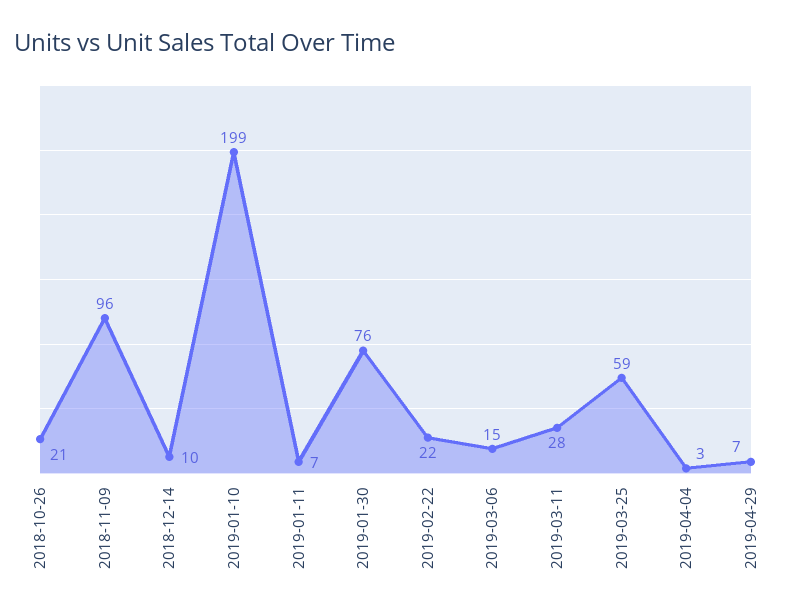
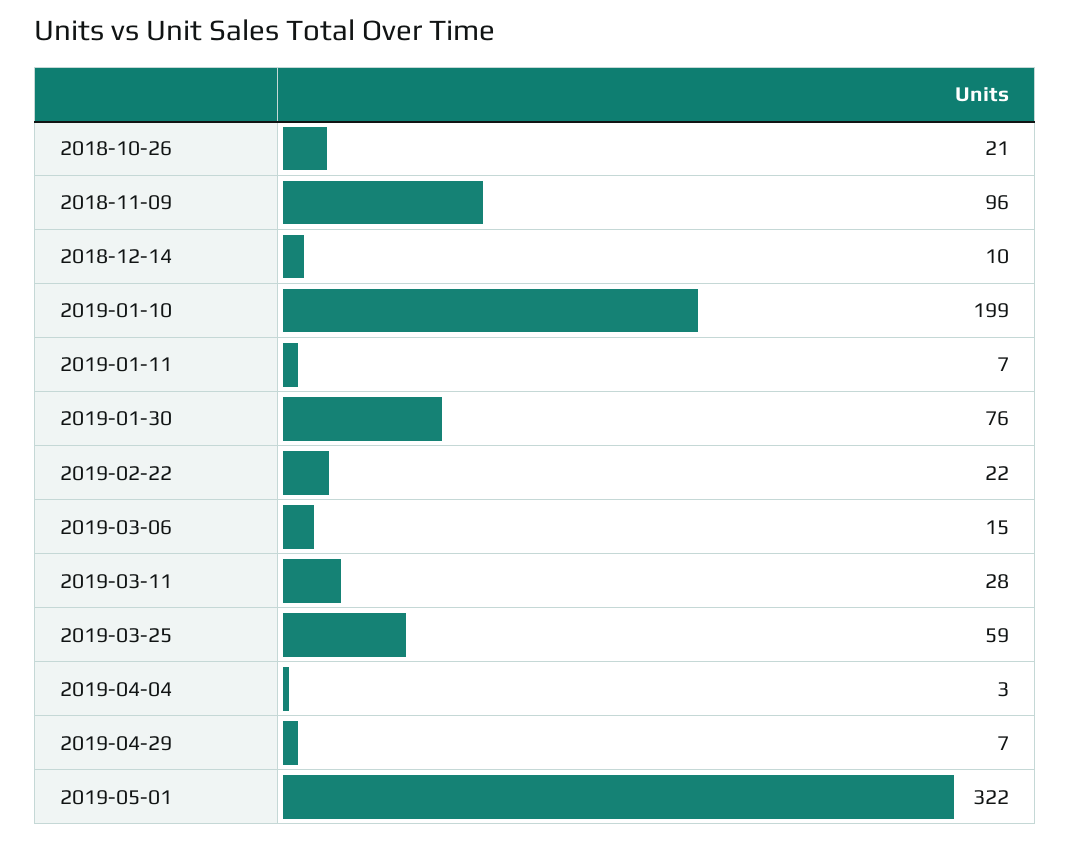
2019-05-01: none -> 322

